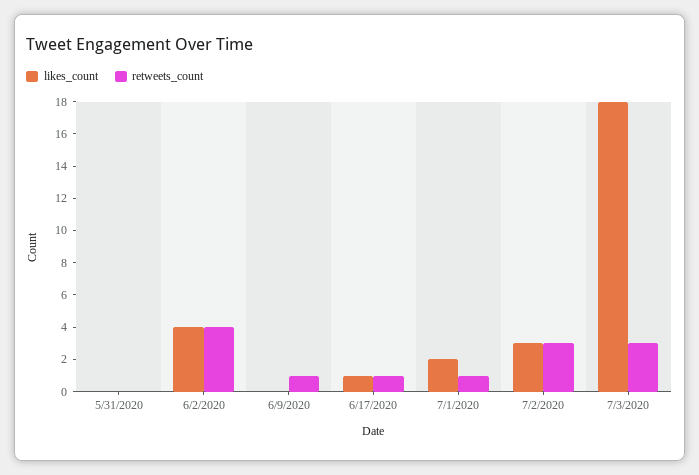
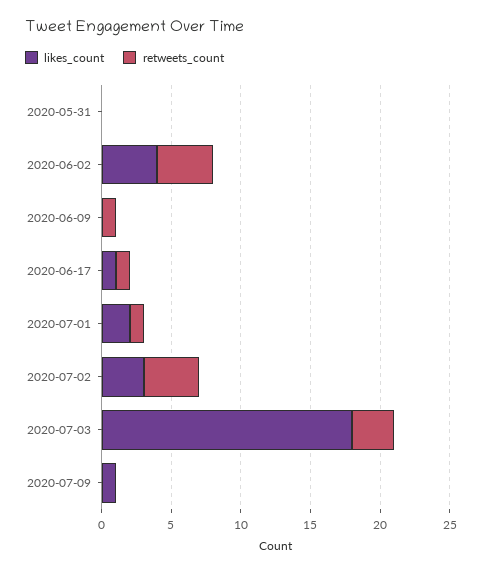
retweets_count, 7/2/2020: 3 -> 4
likes_count, 2020-07-09: none -> 1
retweets_count, 2020-07-09: none -> 0

